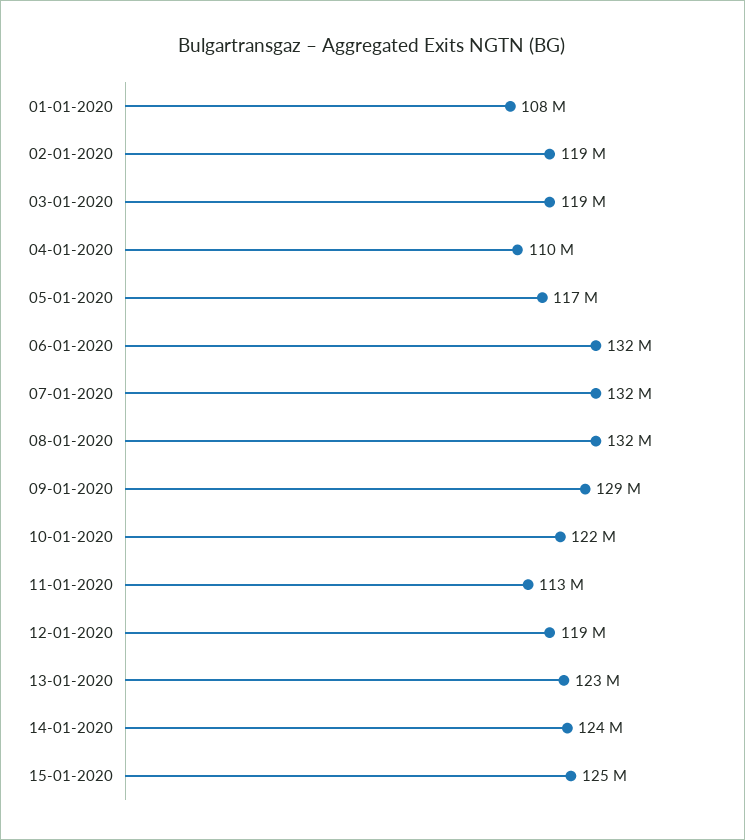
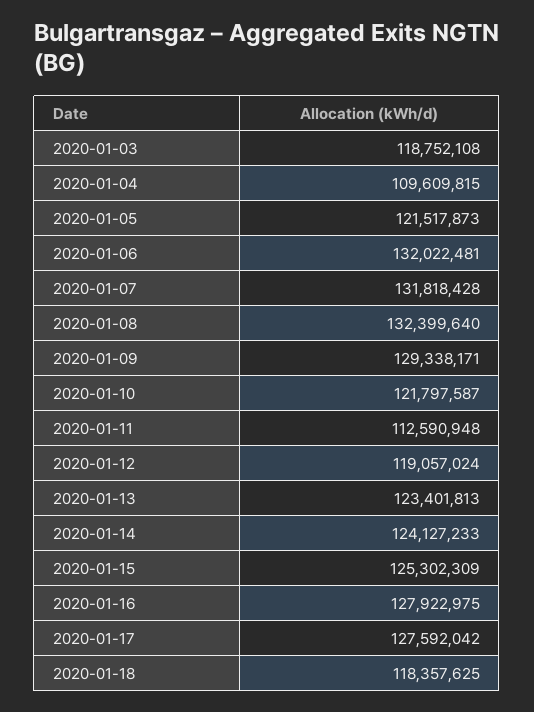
01-01-2020: 108000000 -> none
02-01-2020: 119000000 -> none
05-01-2020: 117000000 -> 121517873
2020-01-16: none -> 127922975
2020-01-17: none -> 127592042
2020-01-18: none -> 118357625

